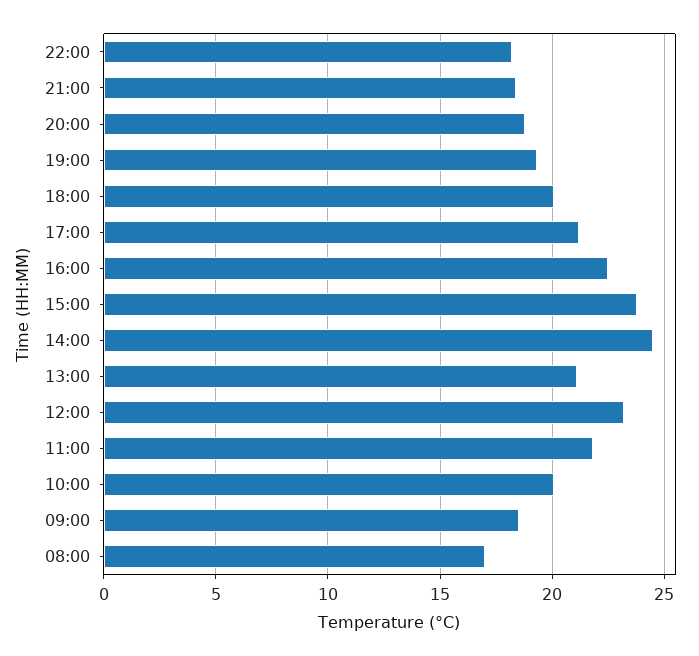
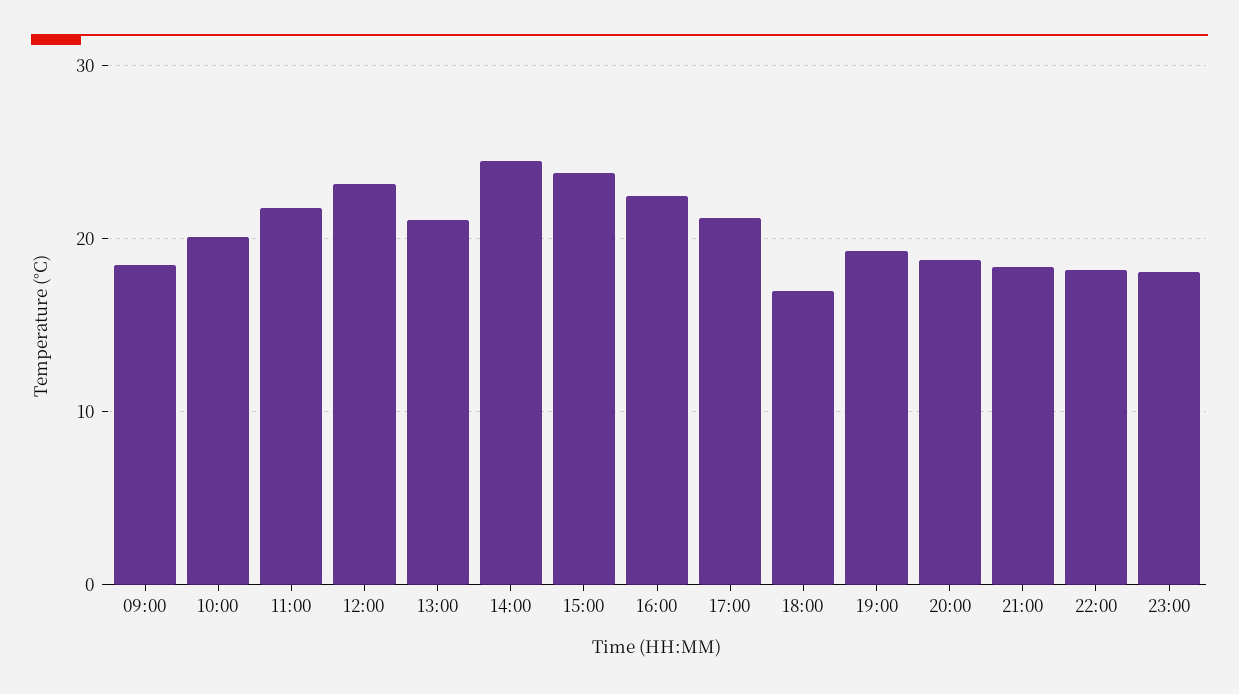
18:00: 20 -> 17
08:00: 17 -> none
23:00: none -> 18

